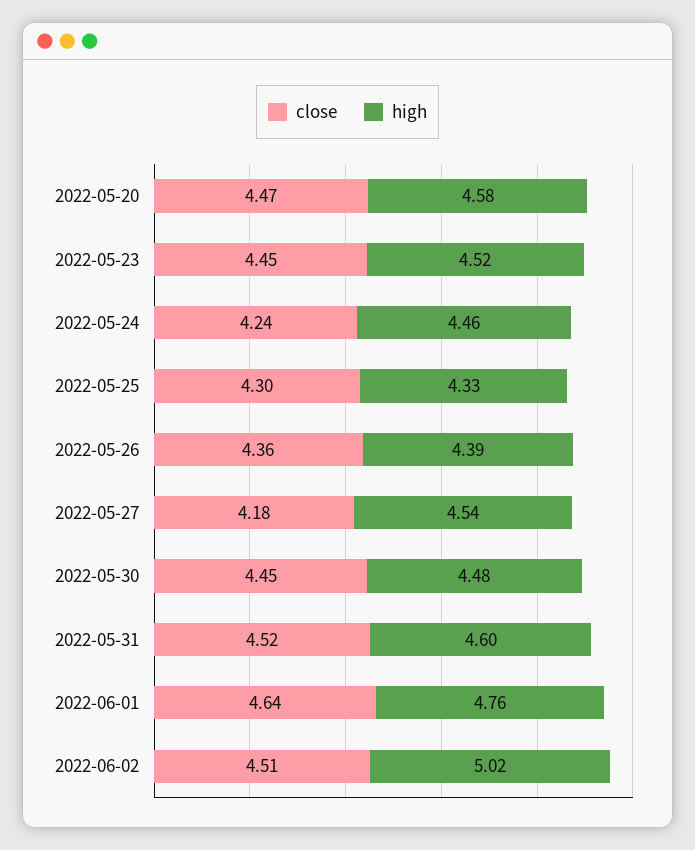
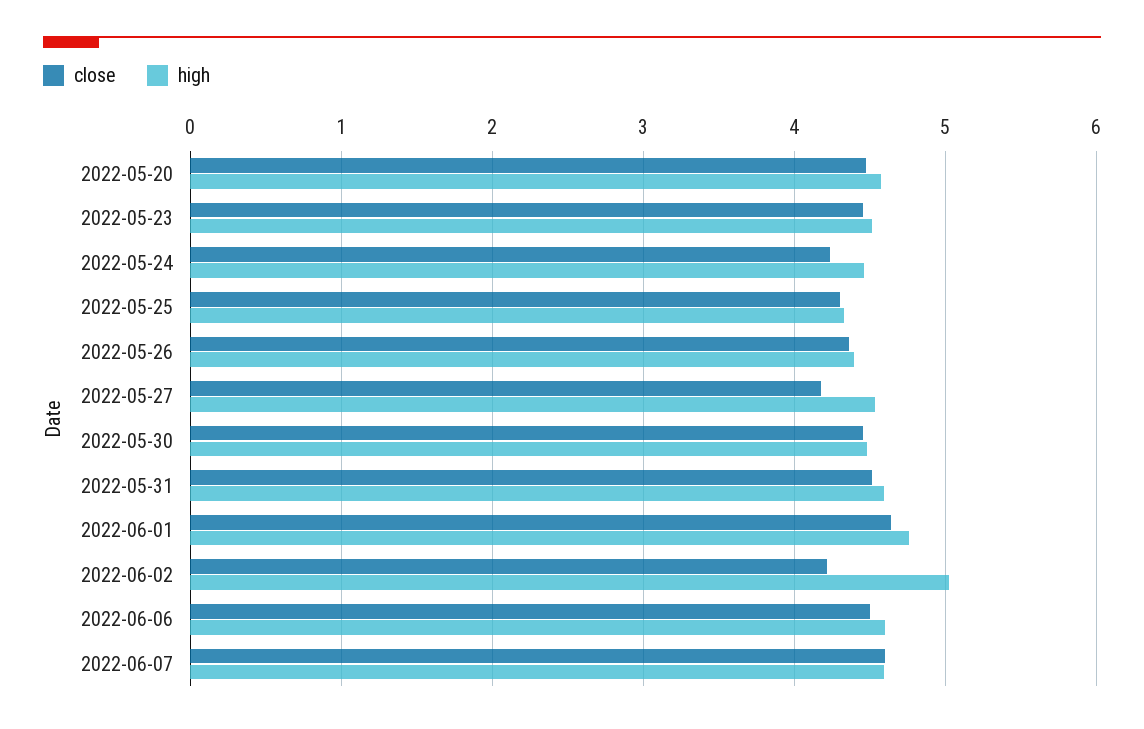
close, 2022-06-02: 4.51 -> 4.2
close, 2022-06-06: none -> 4.5
high, 2022-06-06: none -> 4.6
close, 2022-06-07: none -> 4.6
high, 2022-06-07: none -> 4.6

